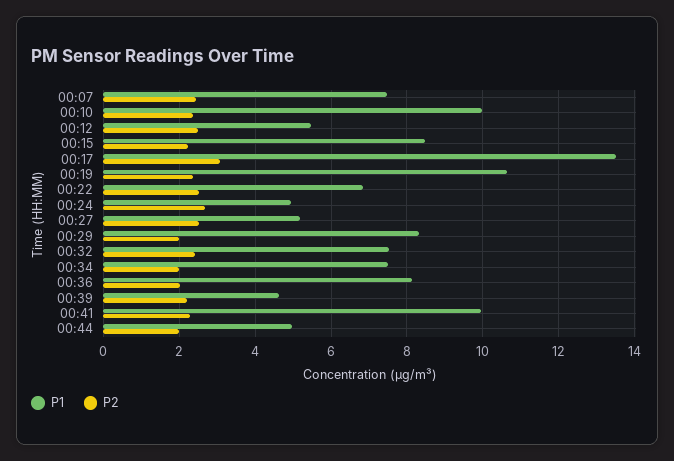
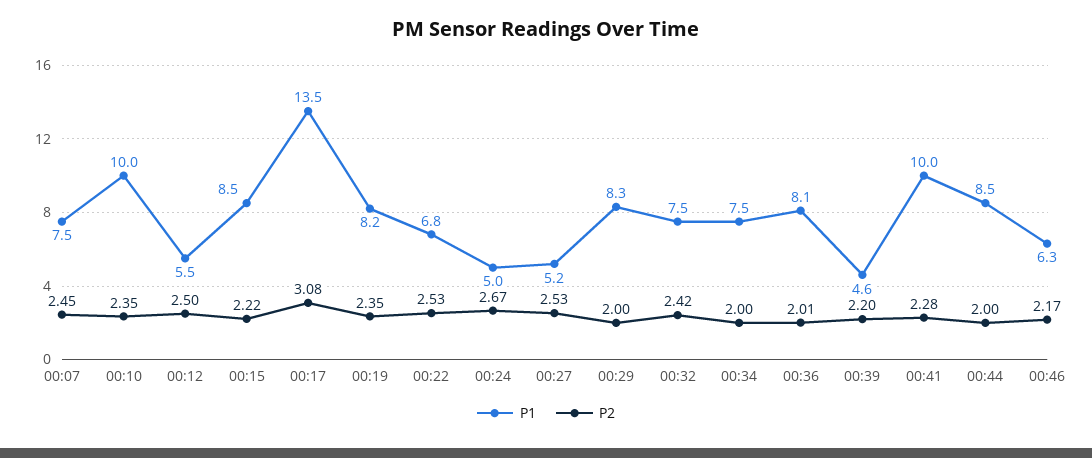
P1, 00:19: 10.6 -> 8.2
P1, 00:44: 5 -> 8.5
P1, 00:46: none -> 6.3
P2, 00:46: none -> 2.17

